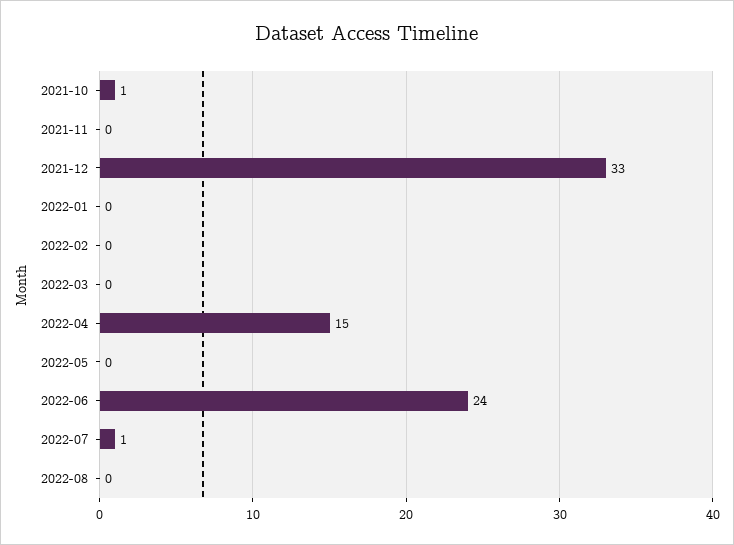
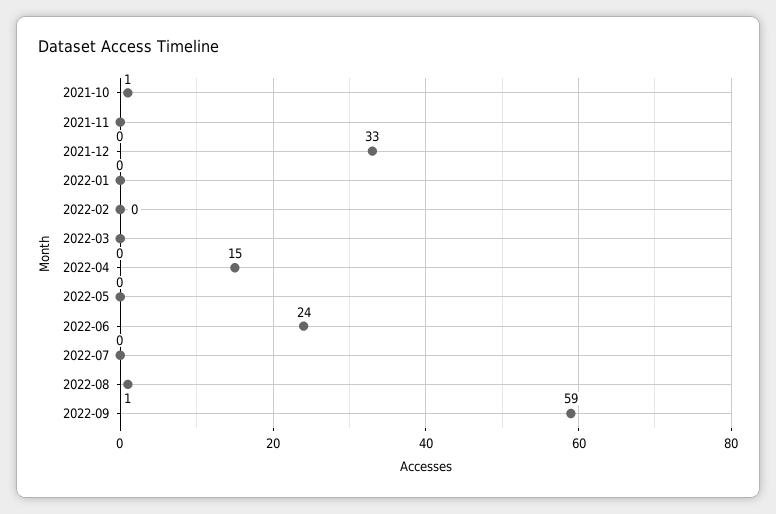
2022-07: 1 -> 0
2022-08: 0 -> 1
2022-09: none -> 59

